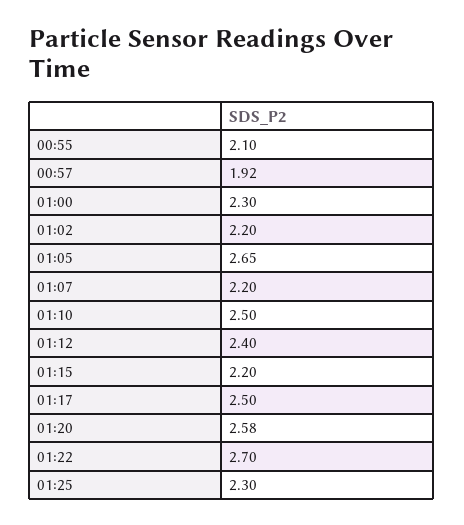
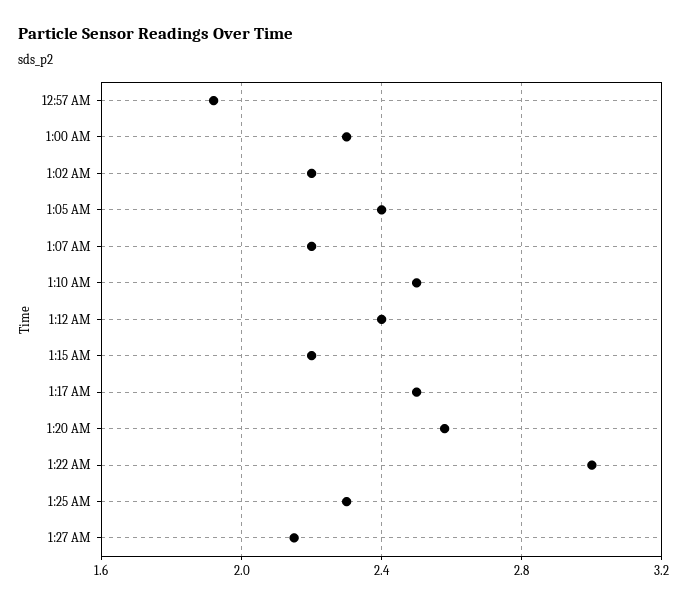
00:55: 2.1 -> none
01:05: 2.65 -> 2.4
01:22: 2.7 -> 3
1:27 AM: none -> 2.15

